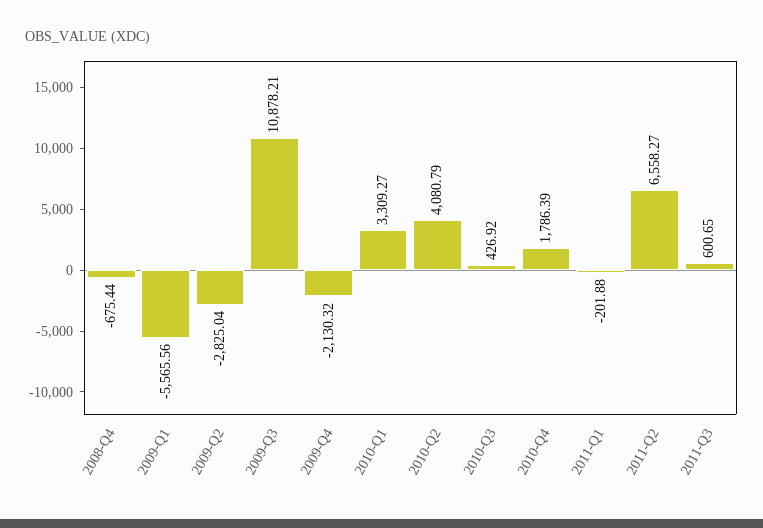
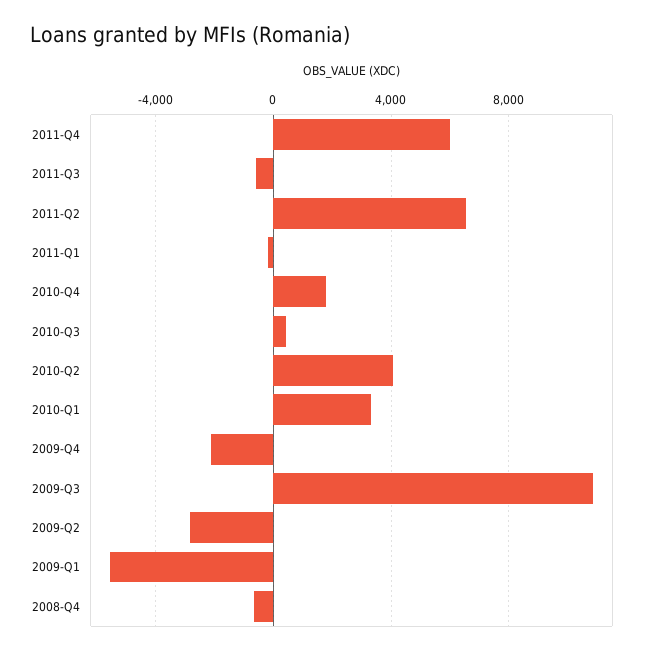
2011-Q3: 600.65 -> -500
2011-Q4: none -> 6000

